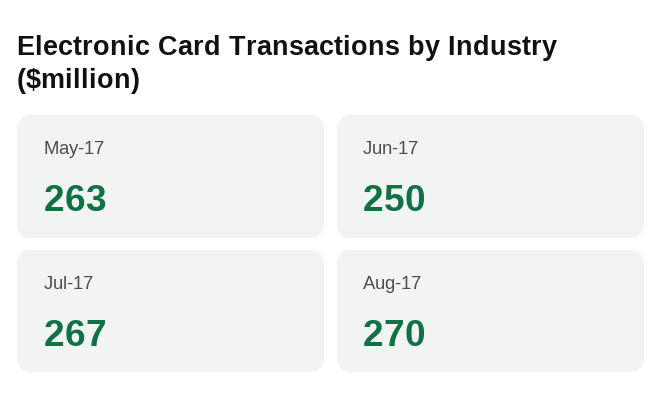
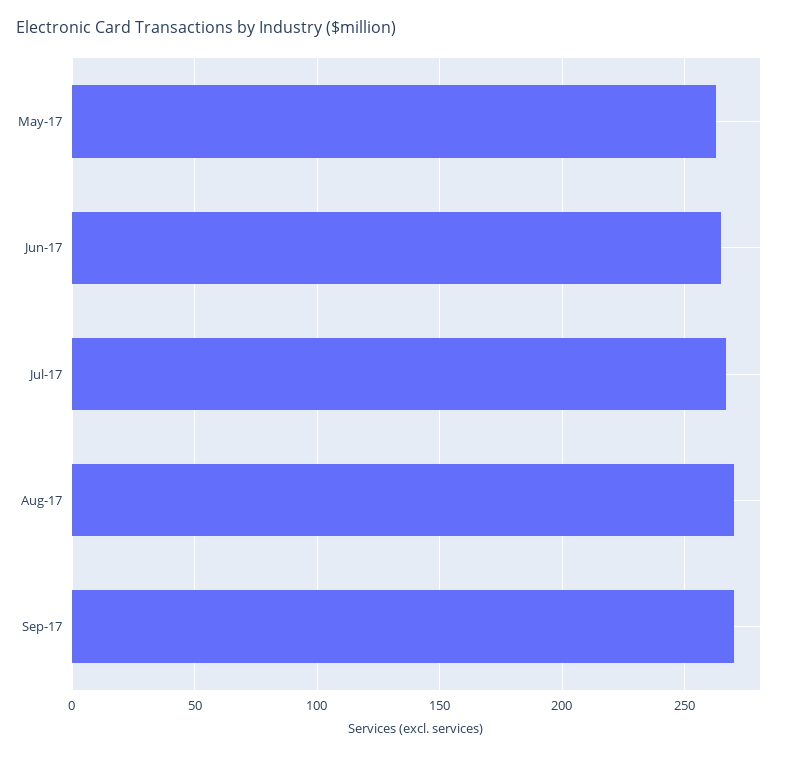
Jun-17: 250 -> 265
Sep-17: none -> 270

